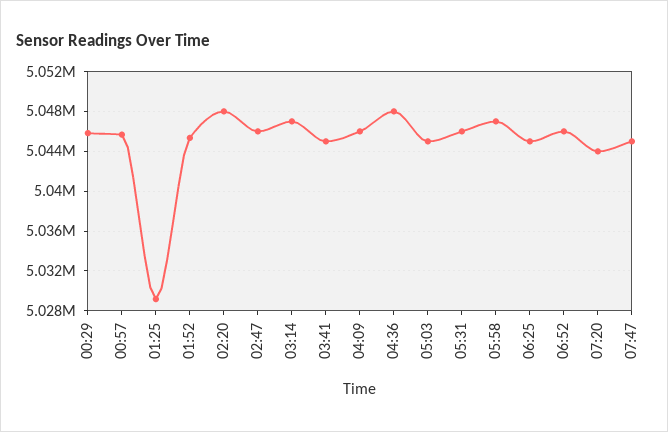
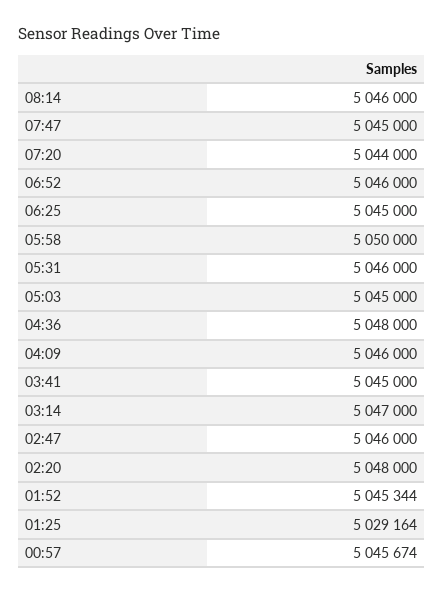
00:29: 5046000 -> none
05:58: 5047000 -> 5050000
08:14: none -> 5046000

